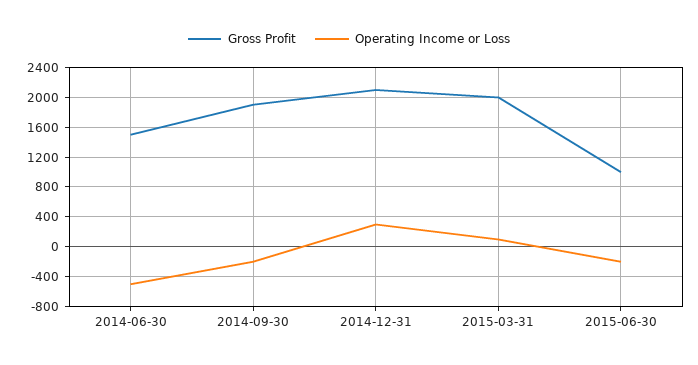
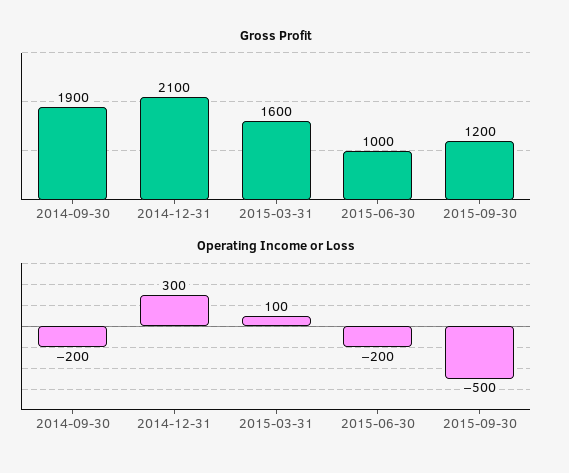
Gross Profit, 2014-06-30: 1500 -> none
Operating Income or Loss, 2014-06-30: -500 -> none
Gross Profit, 2015-03-31: 2000 -> 1600
Gross Profit, 2015-09-30: none -> 1200
Operating Income or Loss, 2015-09-30: none -> -500

